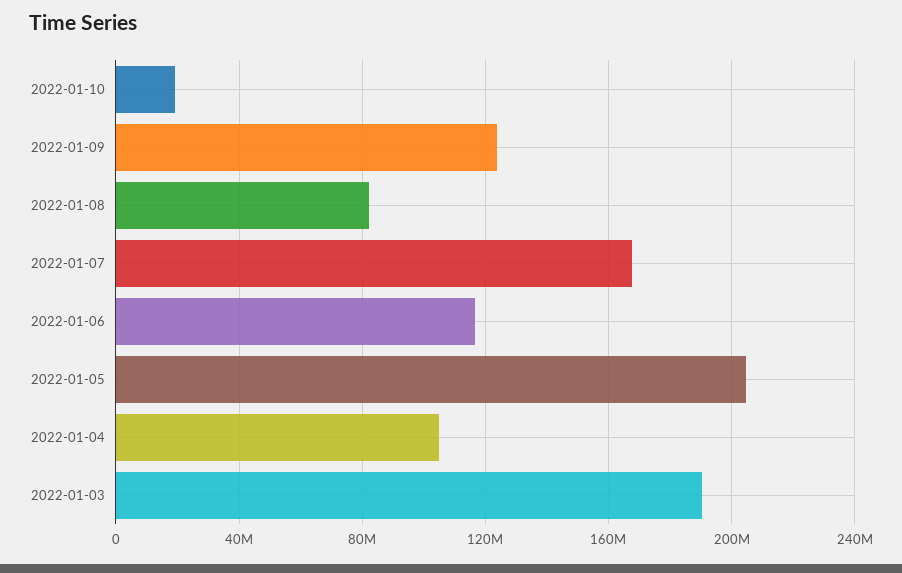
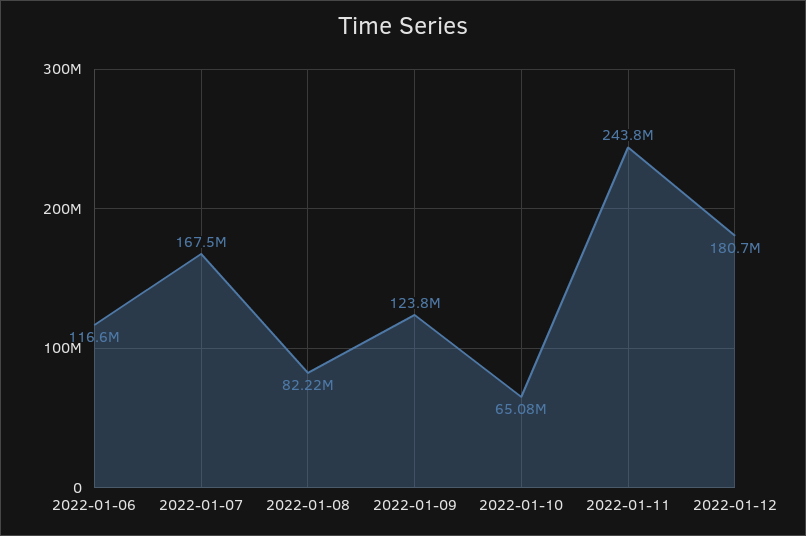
2022-01-10: 20000000 -> 65080000
2022-01-05: 205000000 -> none
2022-01-04: 105000000 -> none
2022-01-03: 190000000 -> none
2022-01-11: none -> 243800000
2022-01-12: none -> 180700000

